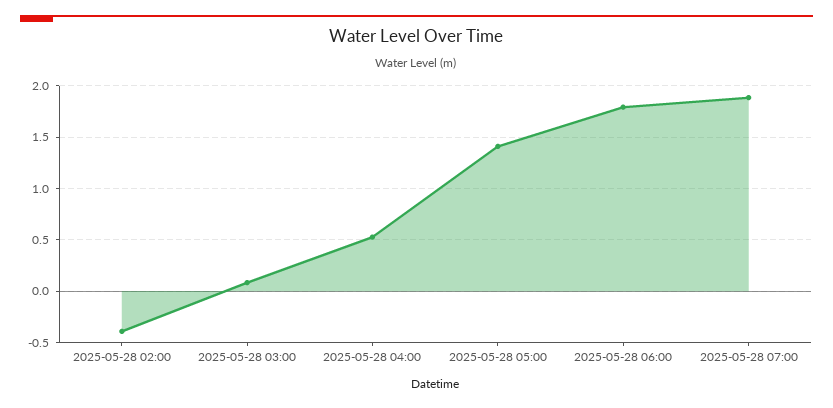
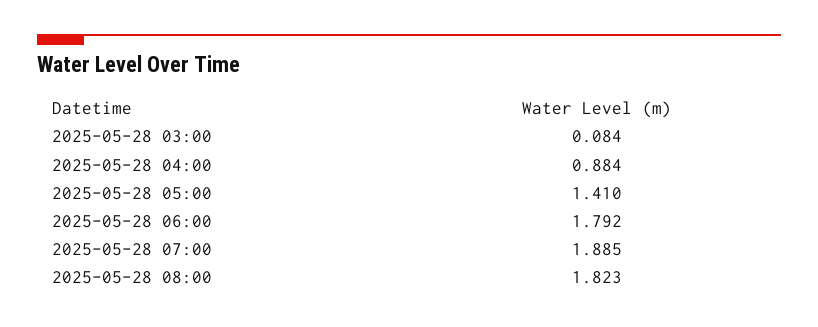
2025-05-28 02:00: -0.4 -> none
2025-05-28 04:00: 0.5 -> 0.884
2025-05-28 08:00: none -> 1.823

